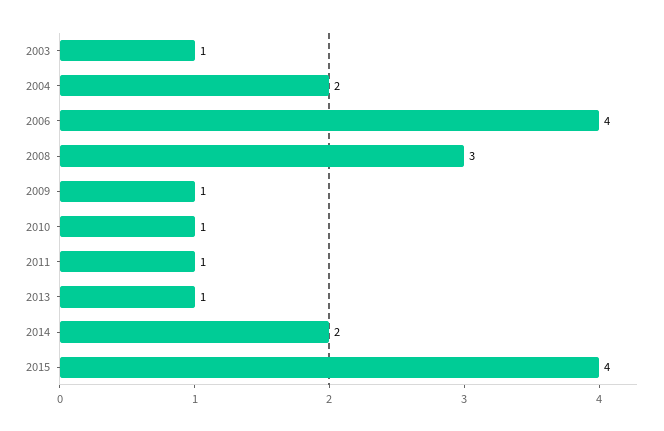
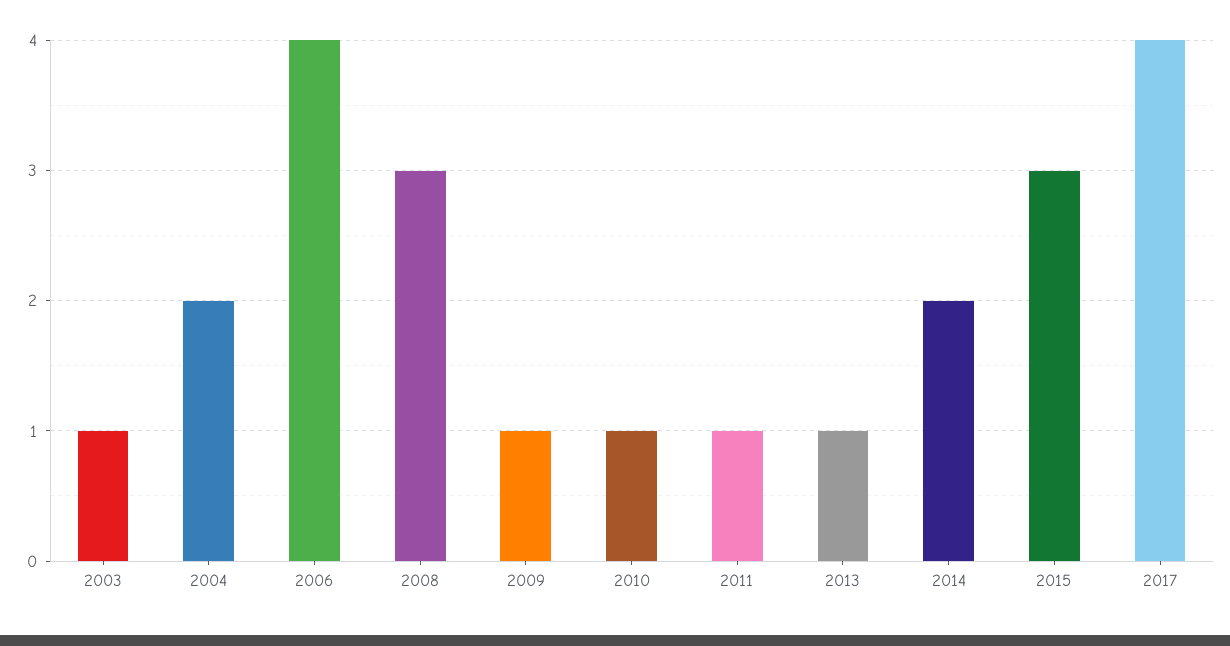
2015: 4 -> 3
2017: none -> 4

